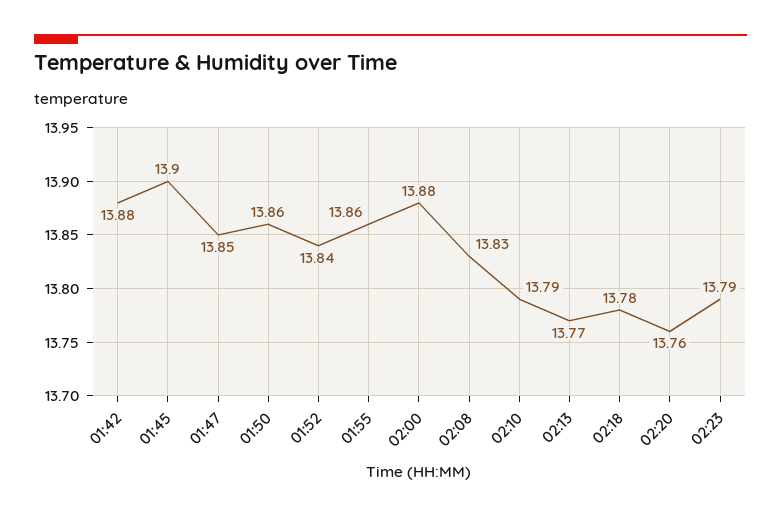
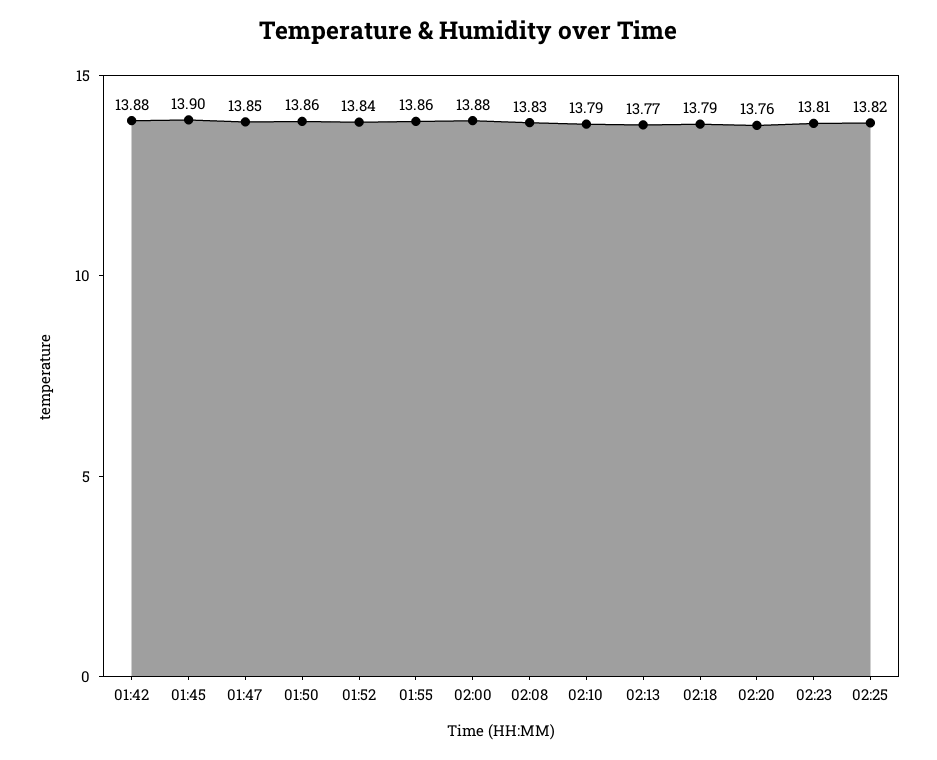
02:18: 13.78 -> 13.79
02:23: 13.79 -> 13.81
02:25: none -> 13.82

